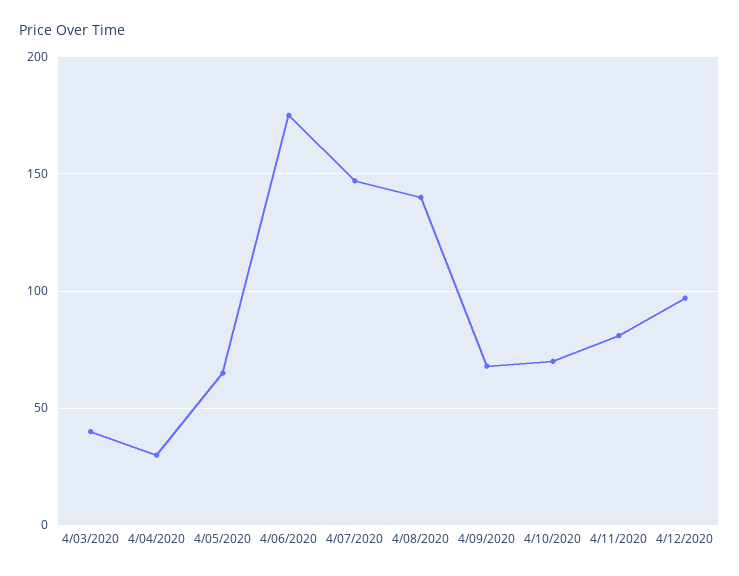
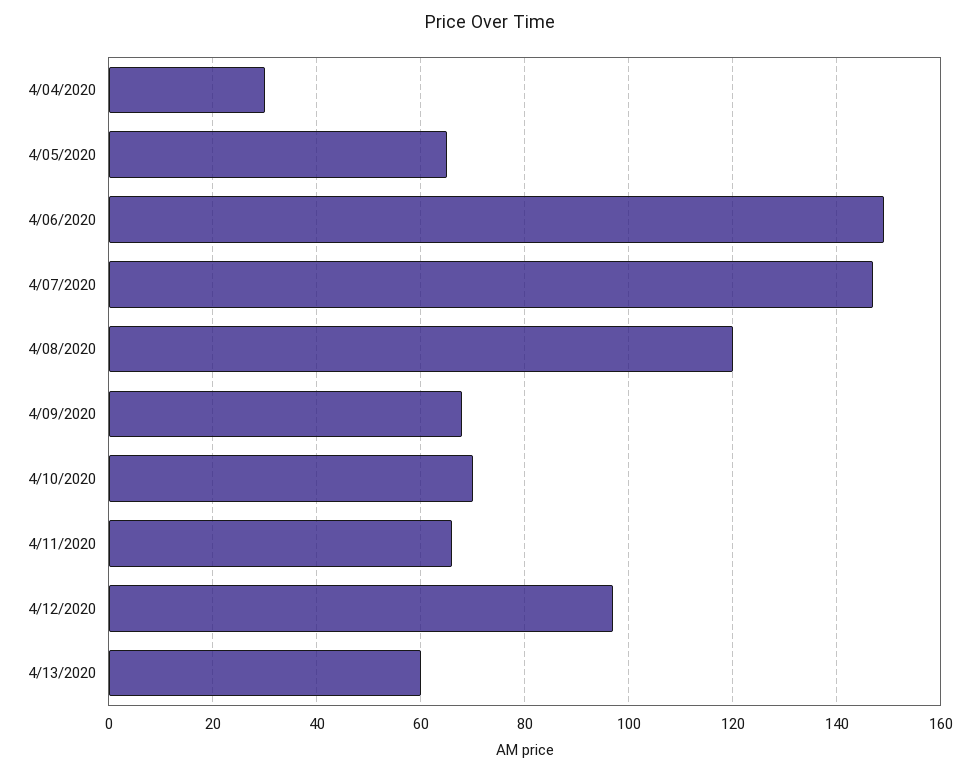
4/03/2020: 40 -> none
4/06/2020: 175 -> 150
4/08/2020: 140 -> 120
4/11/2020: 80 -> 65
4/13/2020: none -> 60

